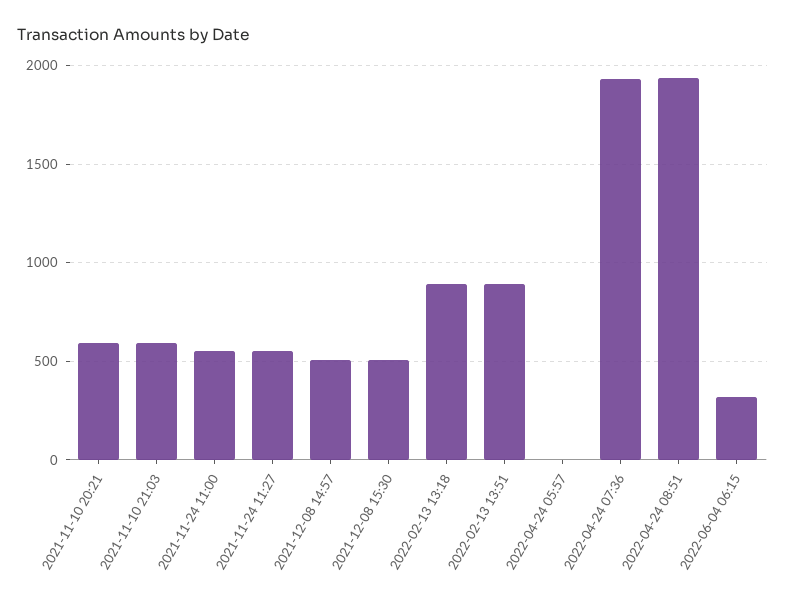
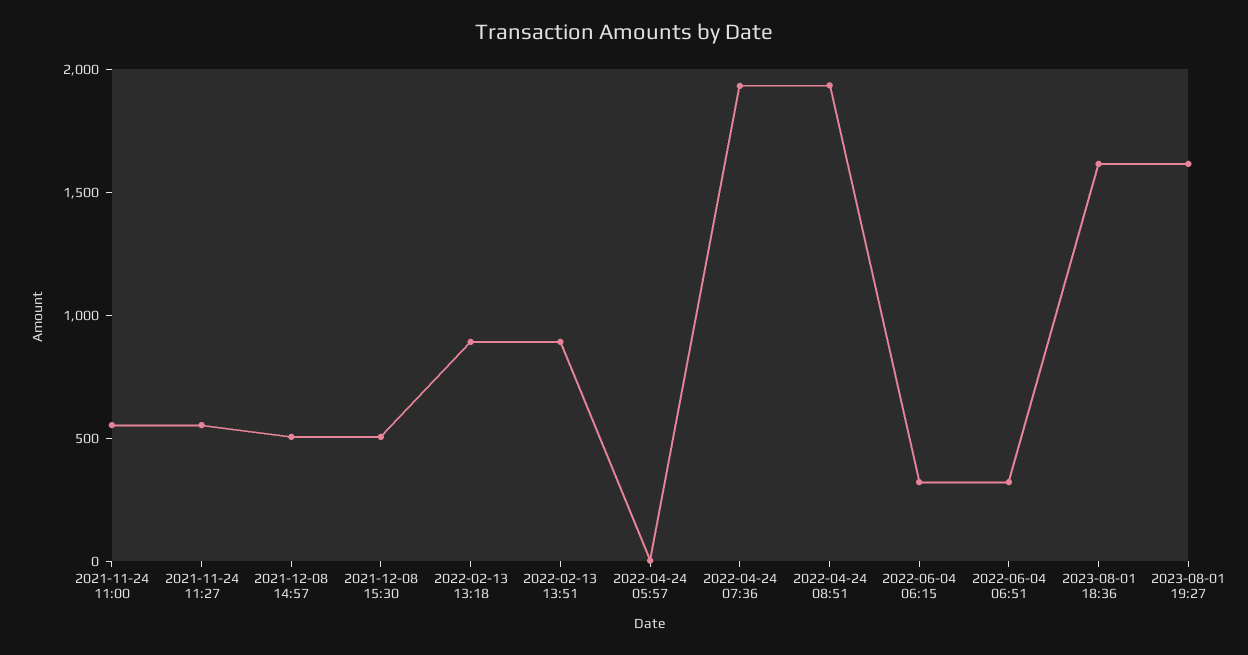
2021-11-10 20:21: 600 -> none
2021-11-10 21:03: 600 -> none
2022-06-04 06:51: none -> 300
2023-08-01 18:36: none -> 1600
2023-08-01 19:27: none -> 1600

